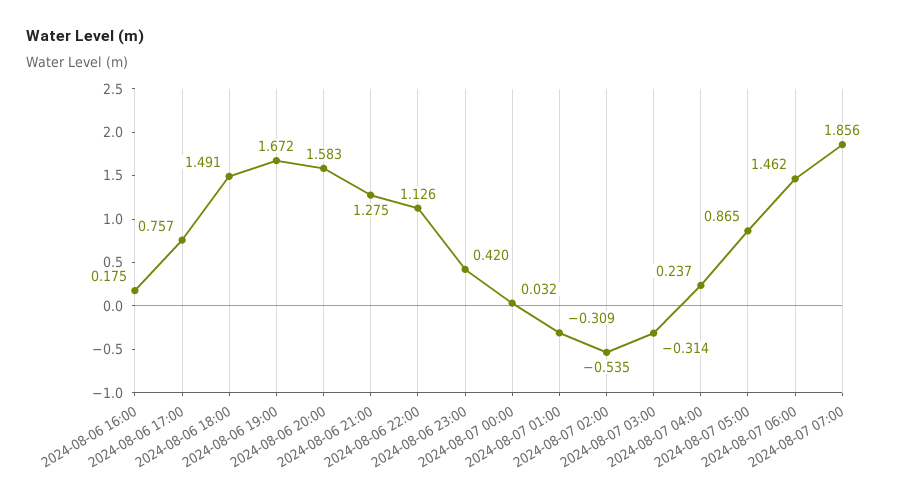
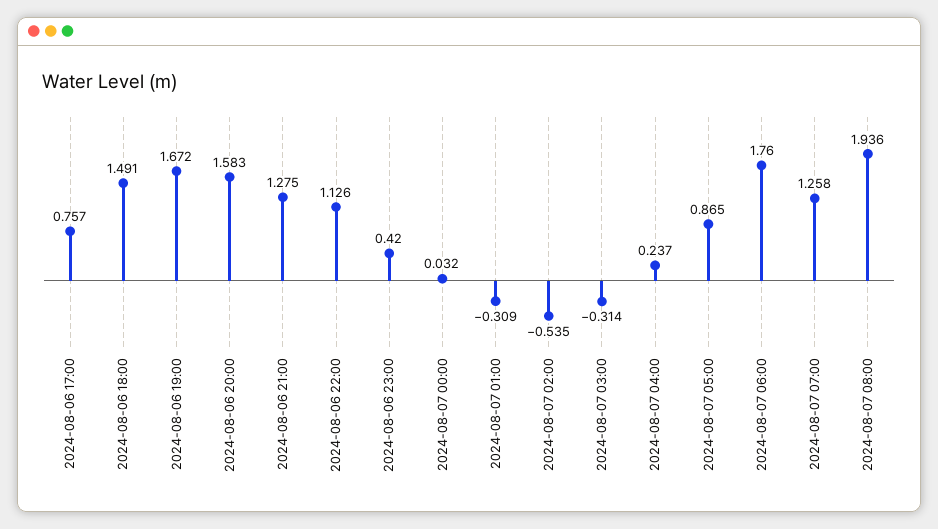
2024-08-06 16:00: 0.175 -> none
2024-08-07 06:00: 1.462 -> 1.76
2024-08-07 07:00: 1.856 -> 1.258
2024-08-07 08:00: none -> 1.936

